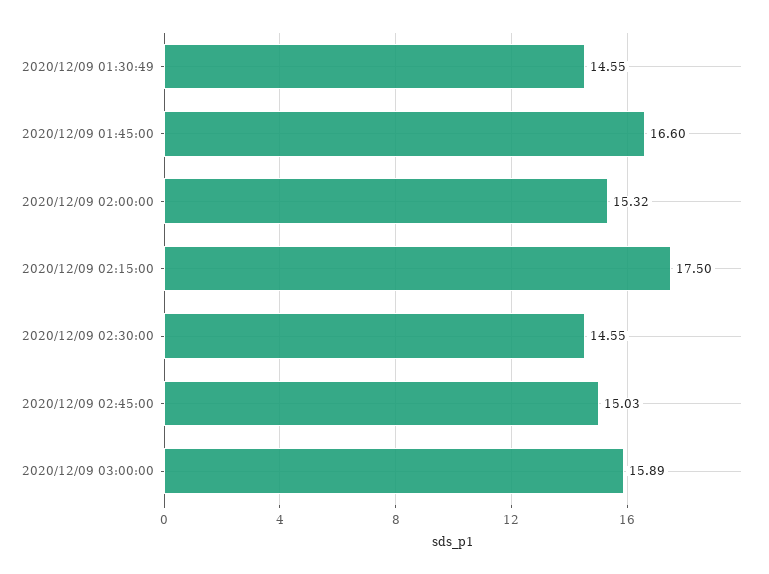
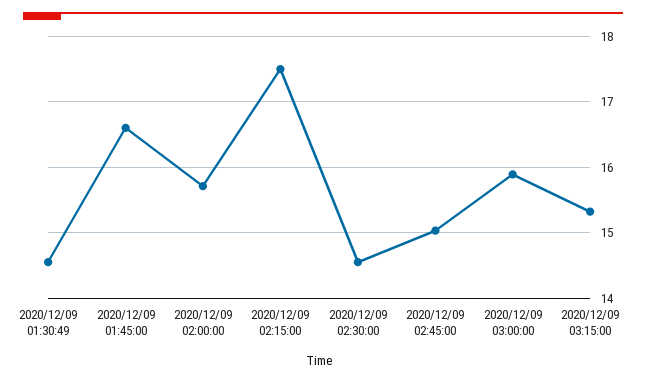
2020/12/09 02:00:00: 15.32 -> 15.7
2020/12/09 03:15:00: none -> 15.3

